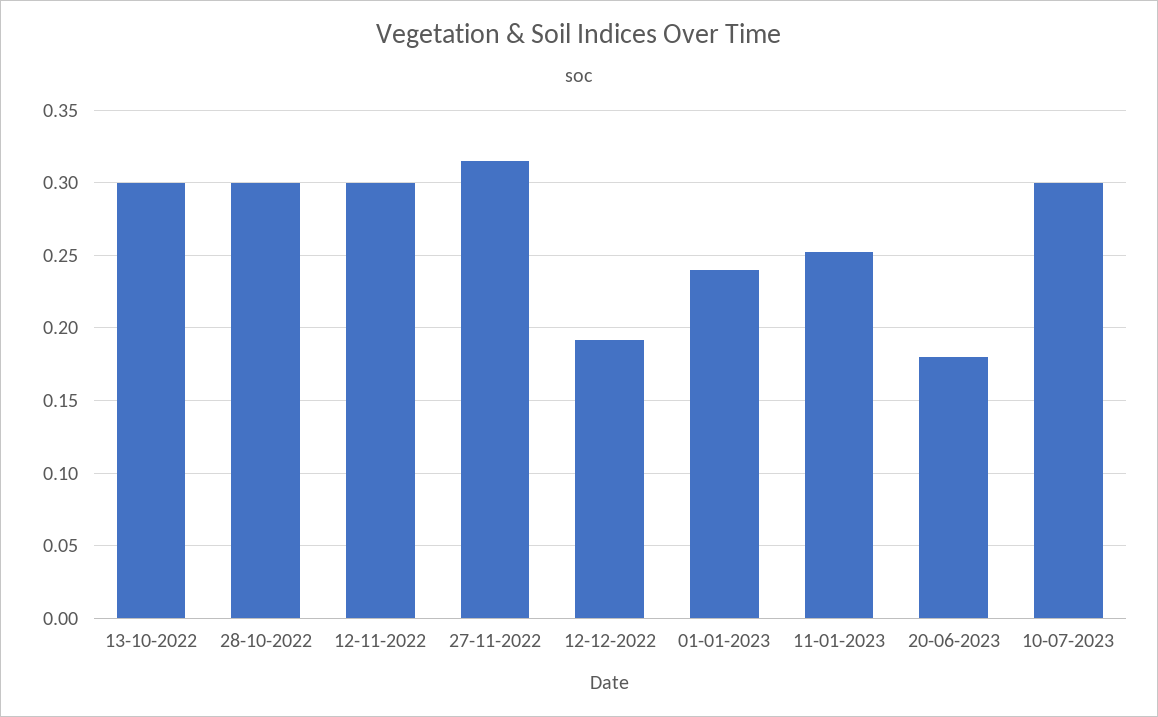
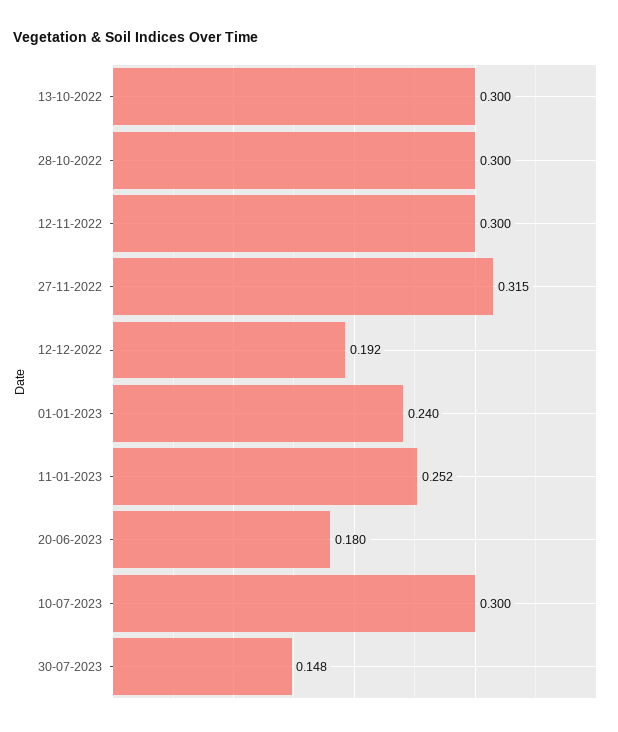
30-07-2023: none -> 0.148

